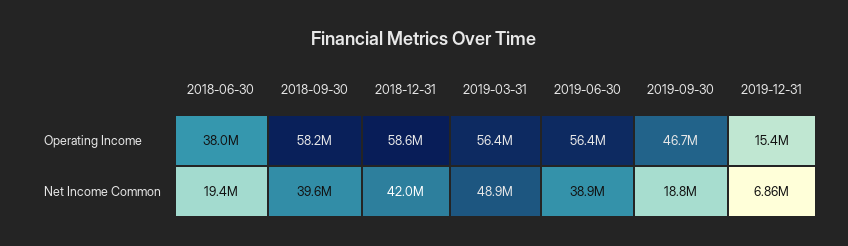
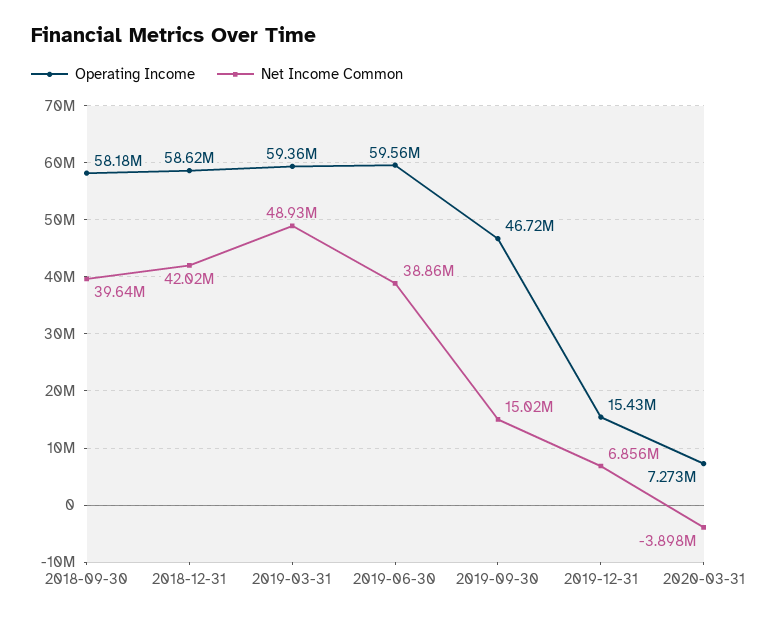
Operating Income, 2018-06-30: 38000000 -> none
Operating Income, 2019-03-31: 56400000 -> 59360000
Operating Income, 2019-06-30: 56400000 -> 59560000
Net Income Common, 2018-06-30: 19400000 -> none
Net Income Common, 2019-09-30: 18800000 -> 15020000
Operating Income, 2020-03-31: none -> 7273000
Net Income Common, 2020-03-31: none -> -3898000

